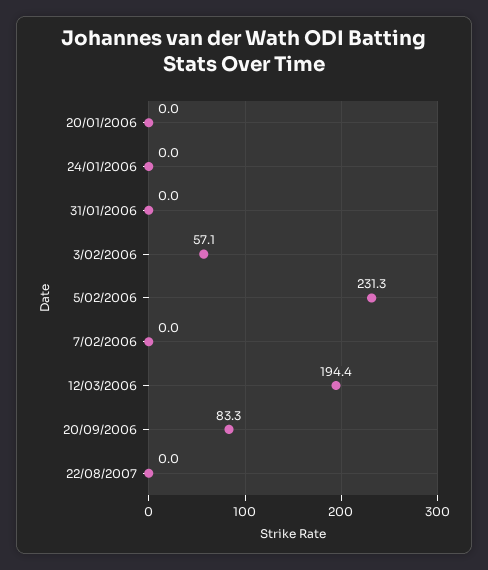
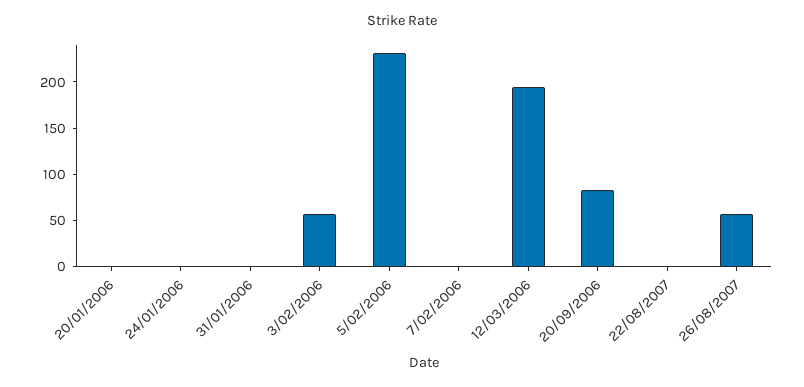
26/08/2007: none -> 60

